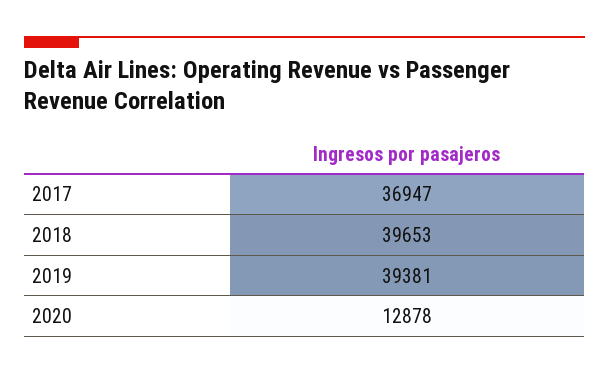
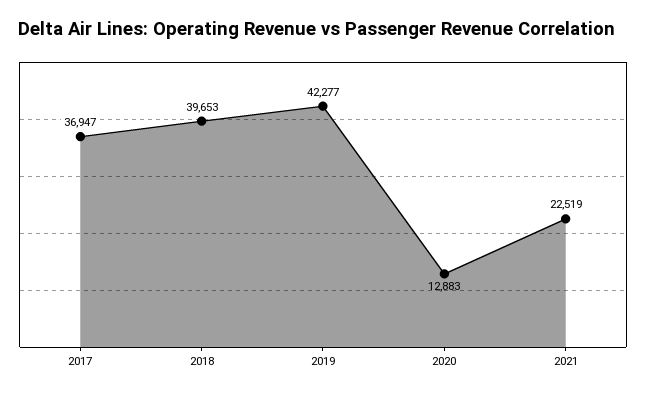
2019: 39381 -> 42277
2020: 12878 -> 12883
2021: none -> 22519

